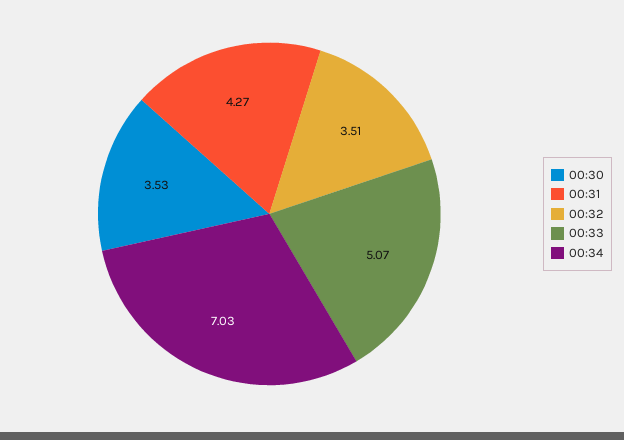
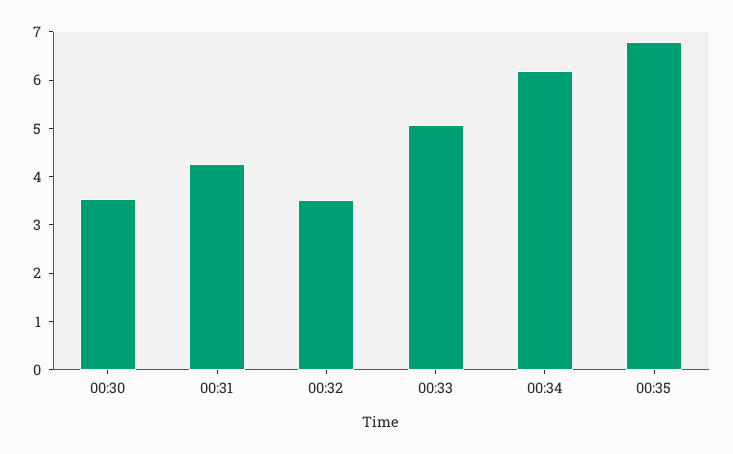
00:34: 7.03 -> 6.2
00:35: none -> 6.8

